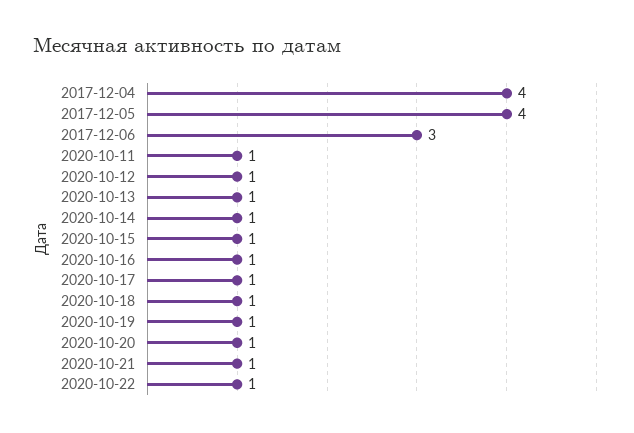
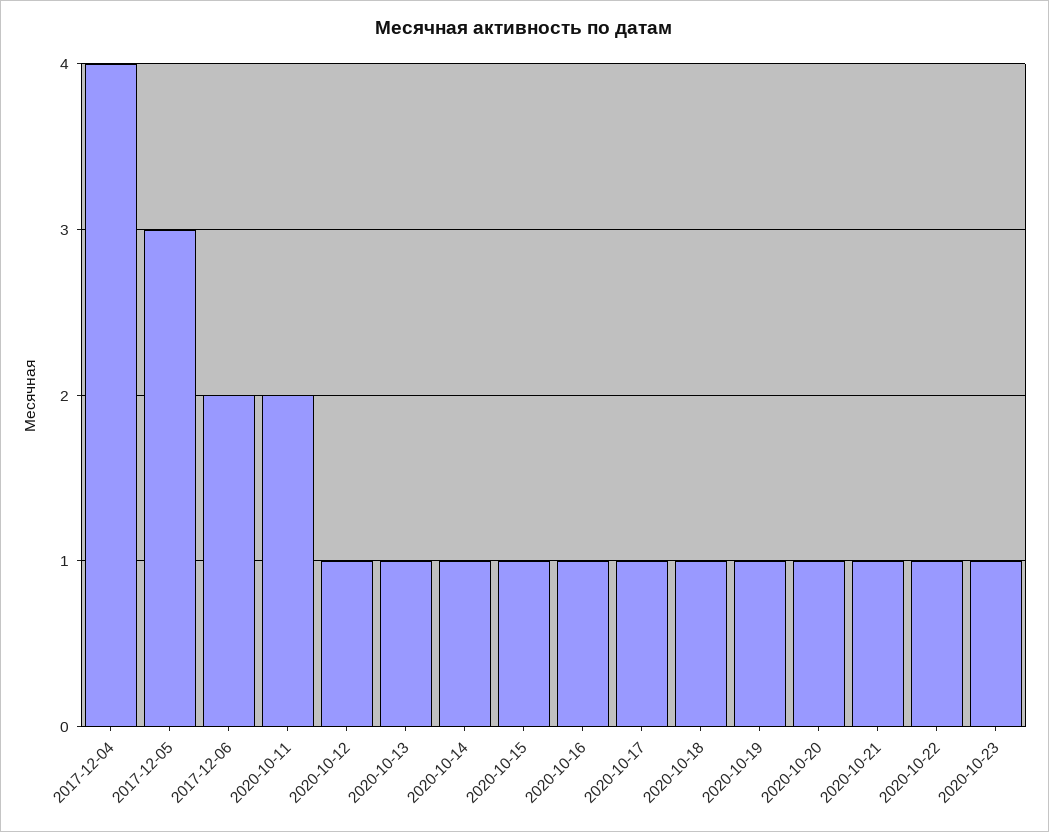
2017-12-05: 4 -> 3
2017-12-06: 3 -> 2
2020-10-11: 1 -> 2
2020-10-23: none -> 1

